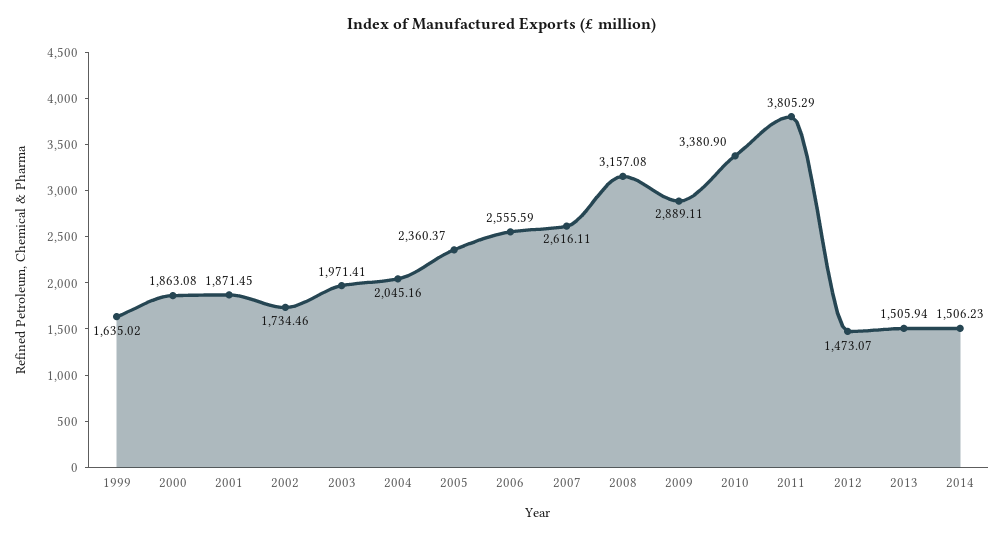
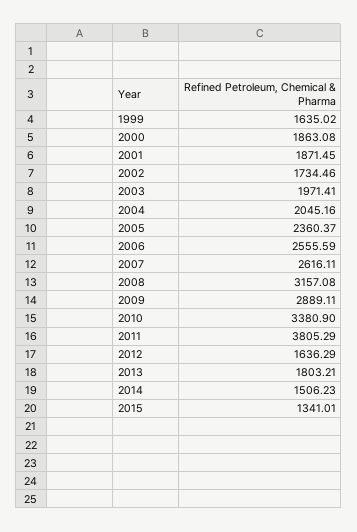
2012: 1473.07 -> 1636.29
2013: 1505.94 -> 1803.21
2015: none -> 1341.01

